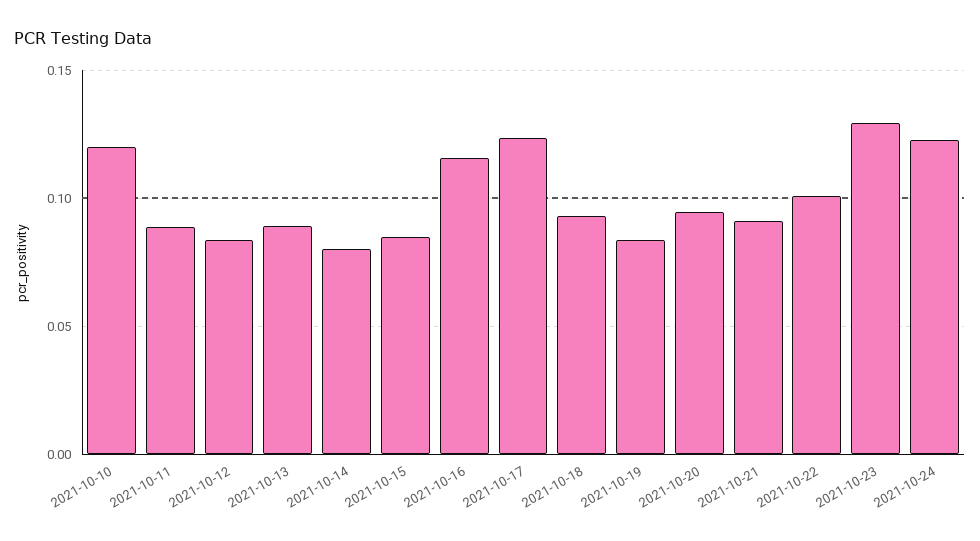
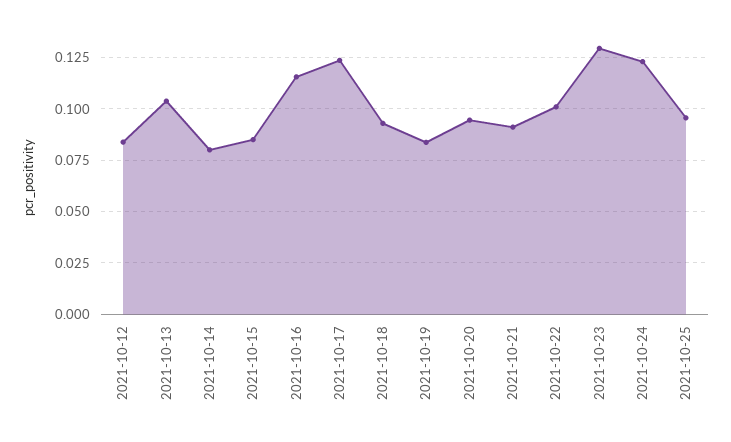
2021-10-10: 0.12 -> none
2021-10-11: 0.09 -> none
2021-10-13: 0.09 -> 0.105
2021-10-25: none -> 0.095

